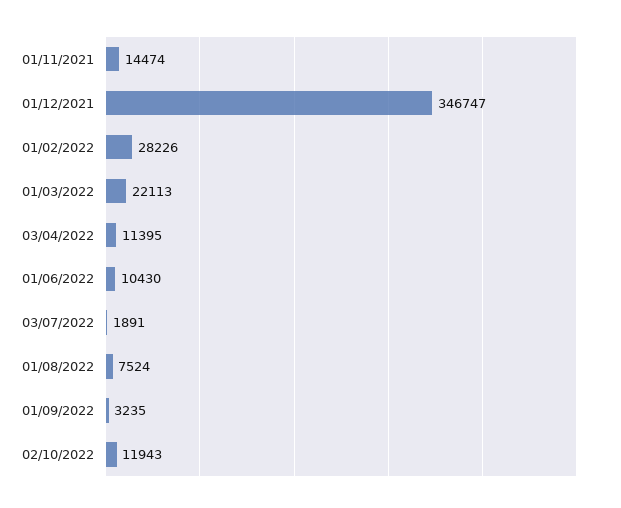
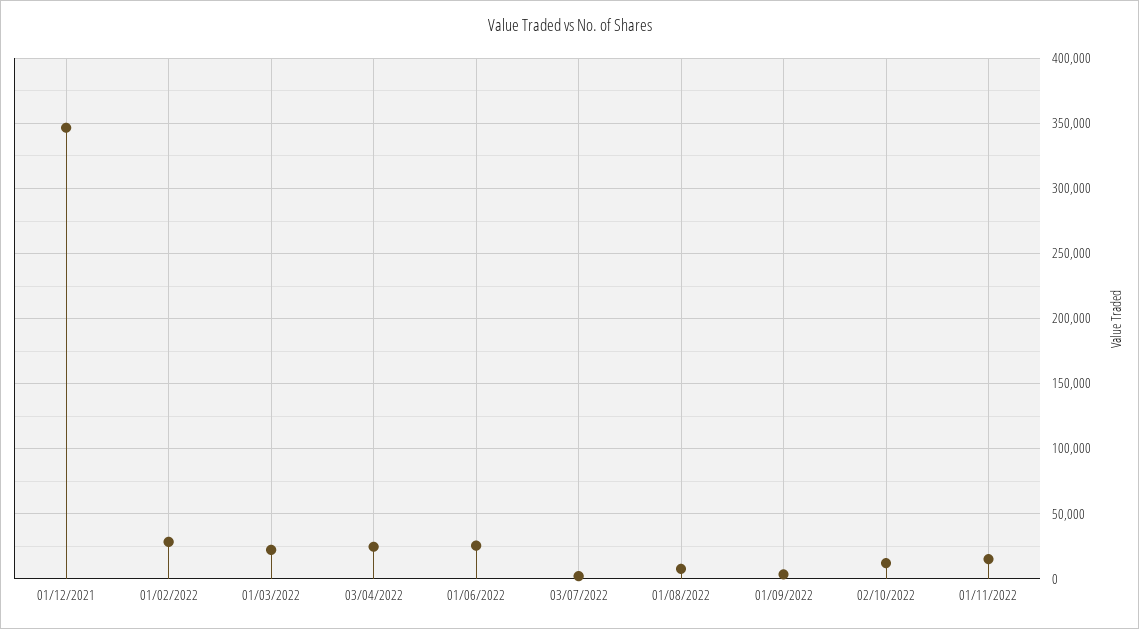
01/11/2021: 14474 -> none
03/04/2022: 11395 -> 25000
01/06/2022: 10430 -> 25000
01/11/2022: none -> 15000

